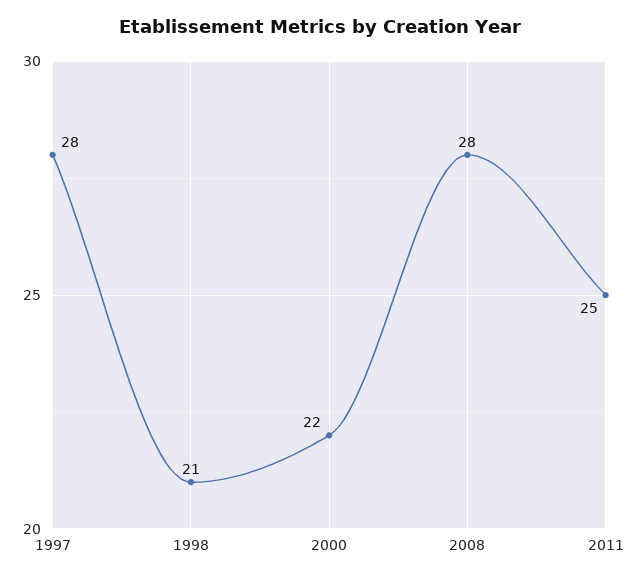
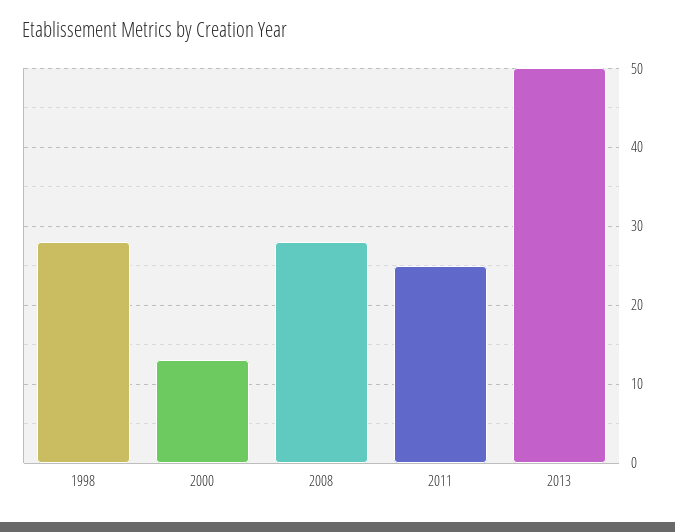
1997: 28 -> none
1998: 21 -> 28
2000: 22 -> 13
2013: none -> 50

